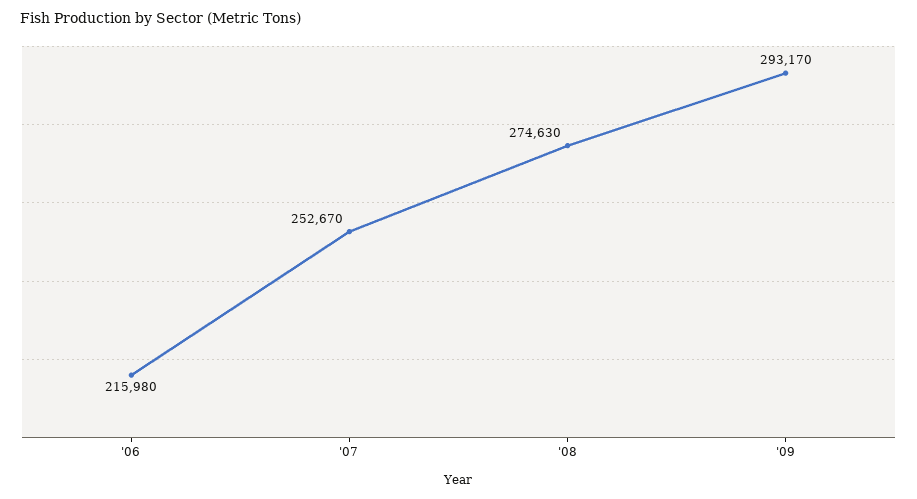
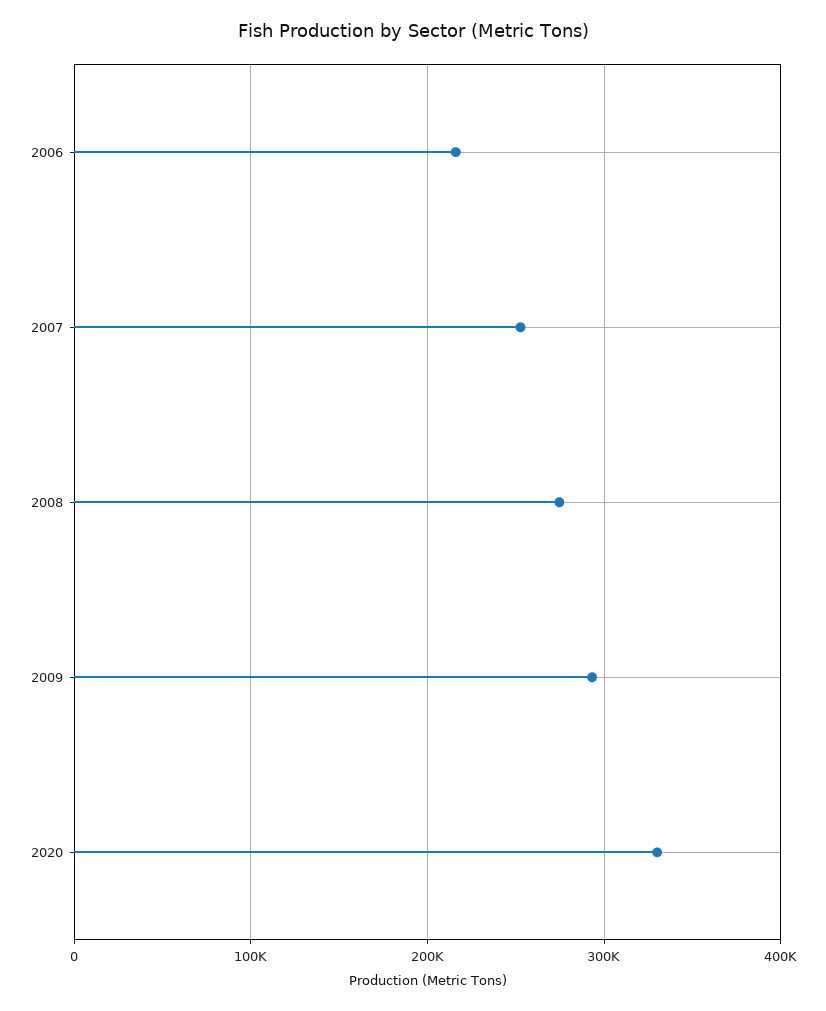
2020: none -> 330000

